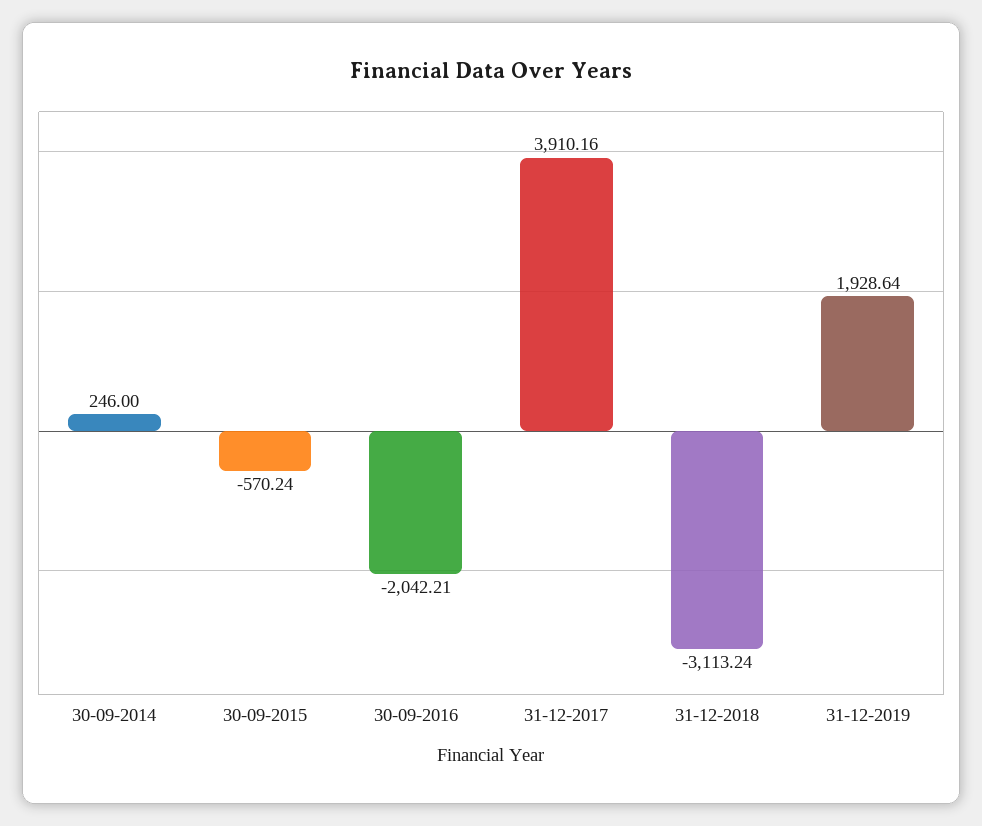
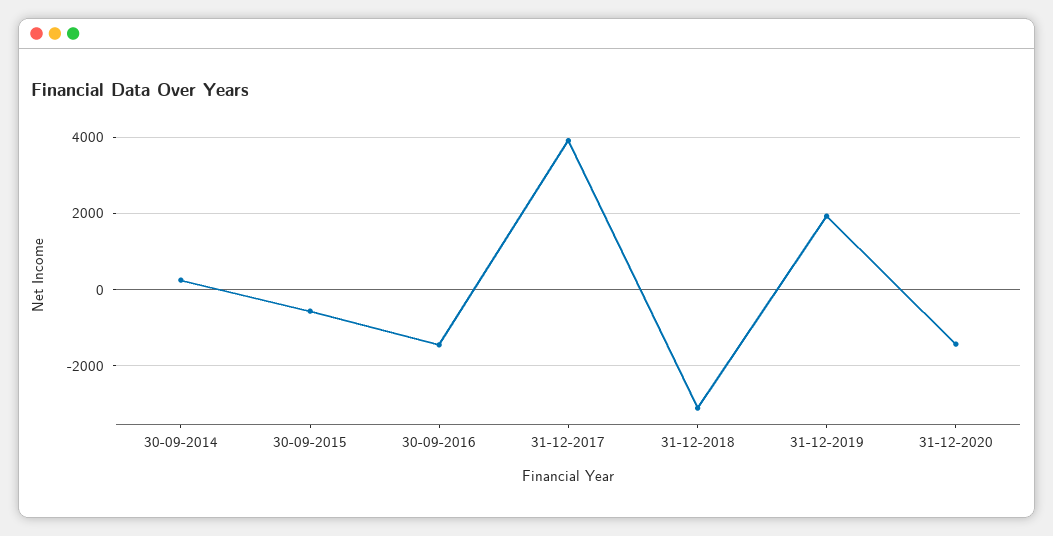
30-09-2016: -2042.21 -> -1400
31-12-2020: none -> -1400

